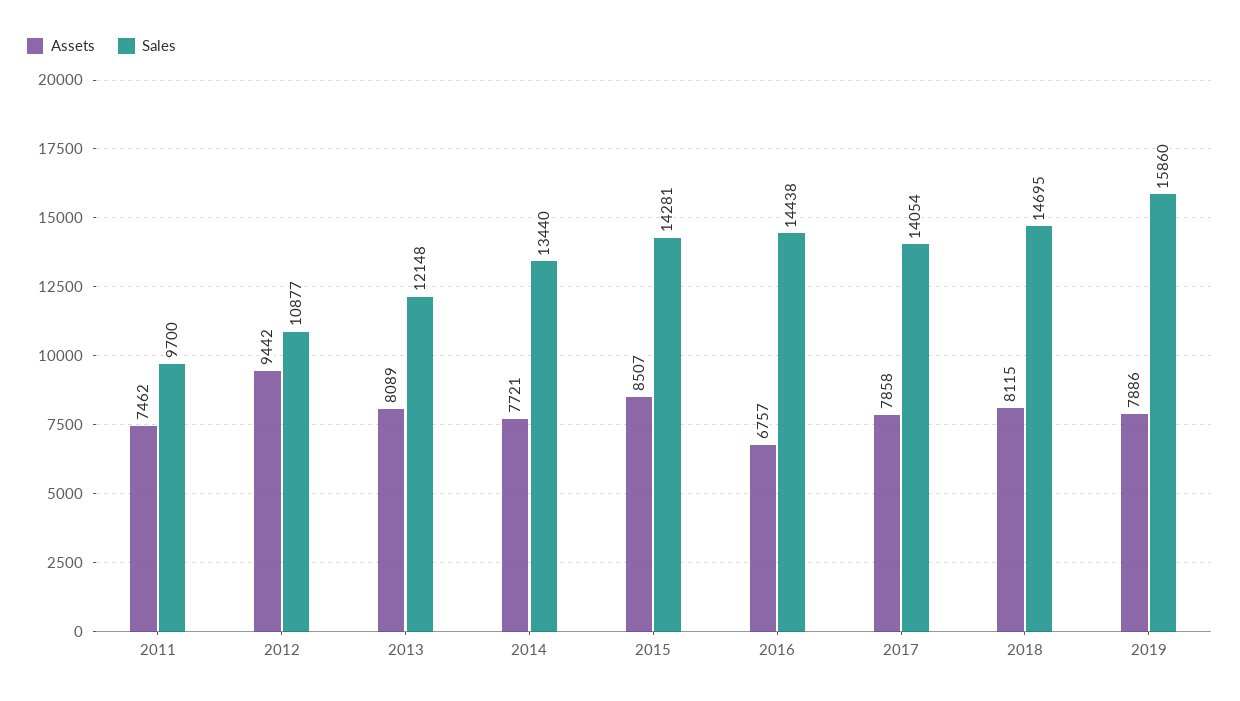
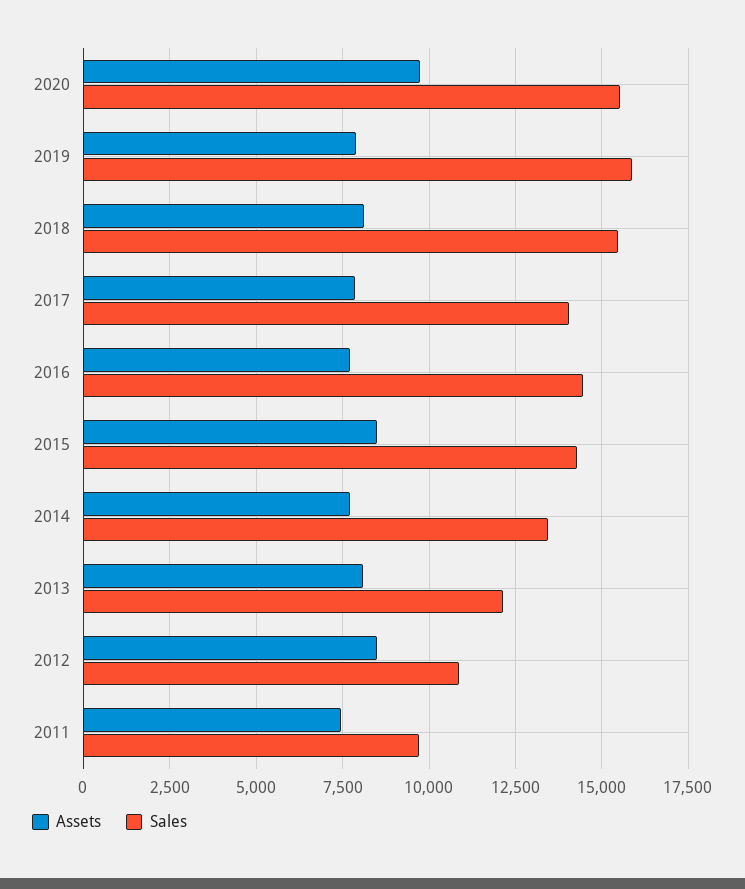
Assets, 2012: 9442 -> 8500
Assets, 2016: 6757 -> 7750
Sales, 2018: 14695 -> 15500
Assets, 2020: none -> 9750
Sales, 2020: none -> 15500

